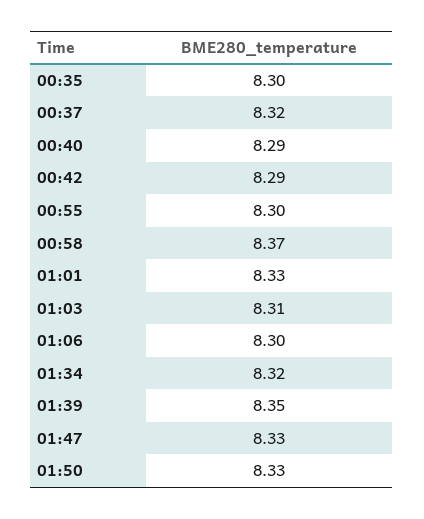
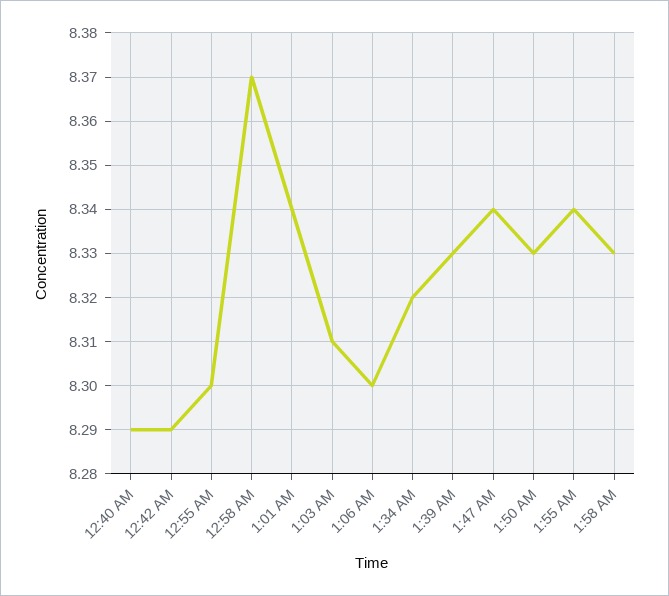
00:35: 8.3 -> none
00:37: 8.32 -> none
01:01: 8.33 -> 8.34
01:39: 8.35 -> 8.33
01:47: 8.33 -> 8.34
1:55 AM: none -> 8.34
1:58 AM: none -> 8.33

